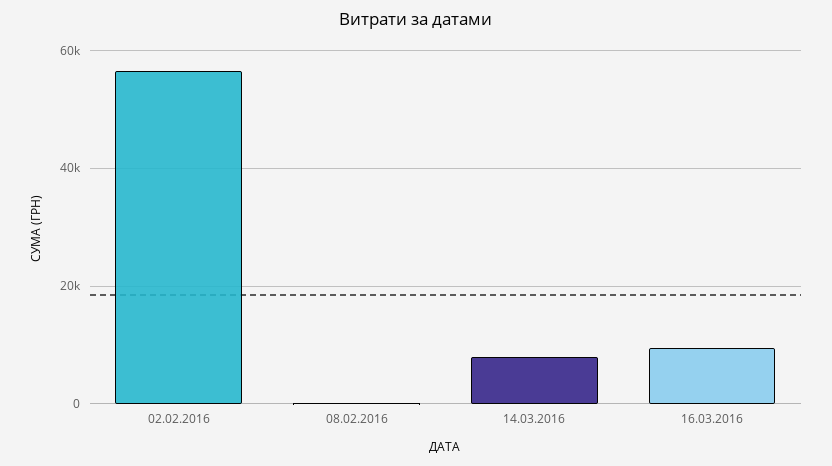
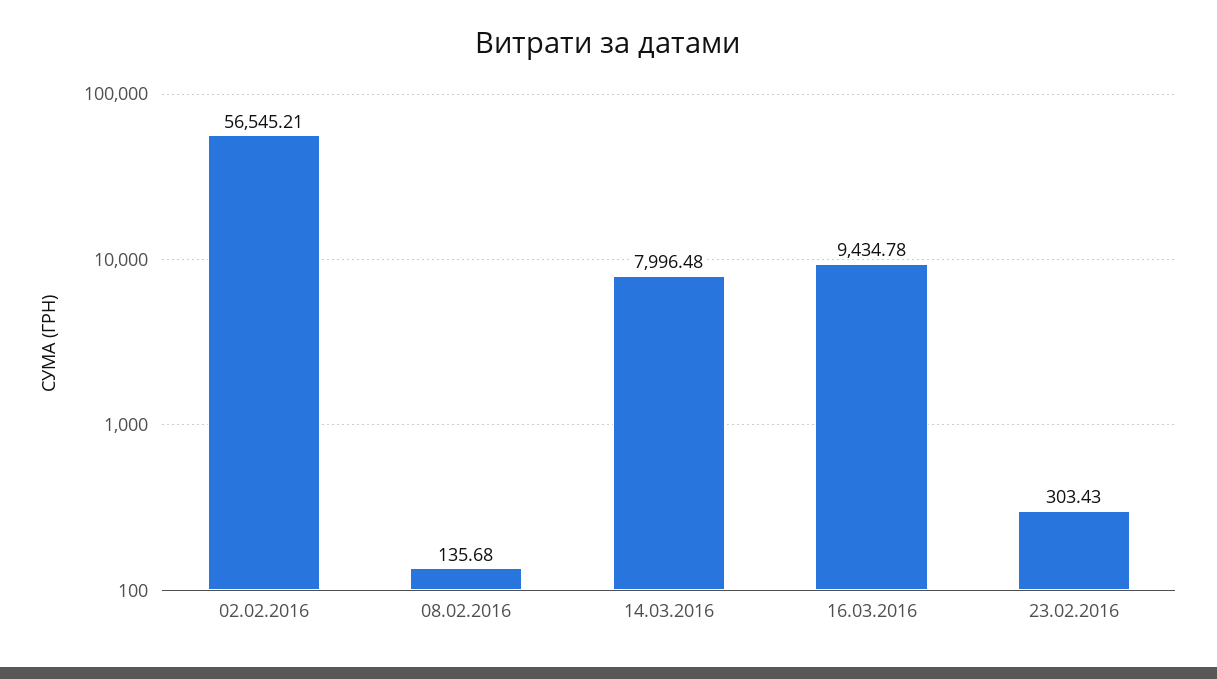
23.02.2016: none -> 303.43

